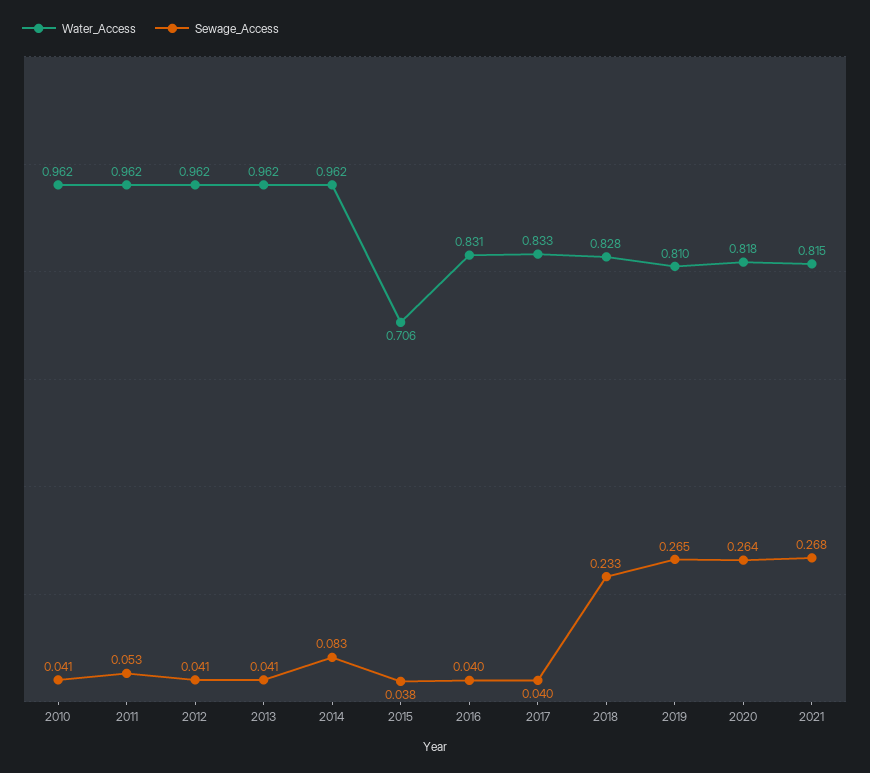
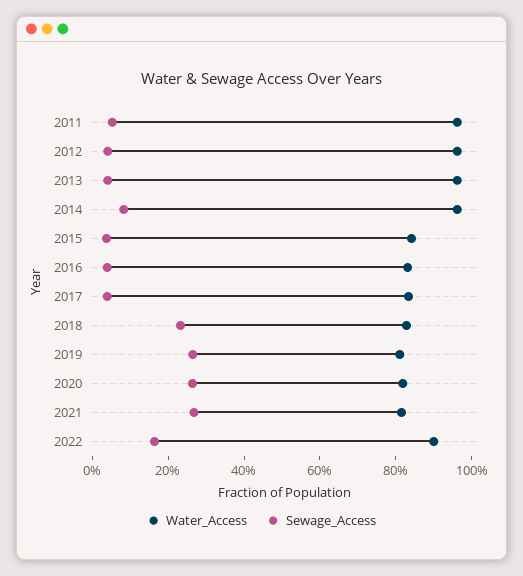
Water_Access, 2010: 0.962 -> none
Sewage_Access, 2010: 0.041 -> none
Water_Access, 2015: 0.706 -> 0.85
Water_Access, 2022: none -> 0.9
Sewage_Access, 2022: none -> 0.15

